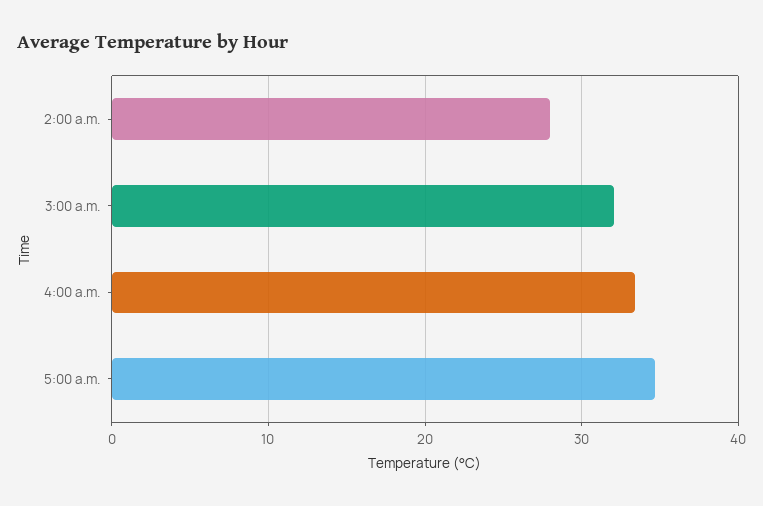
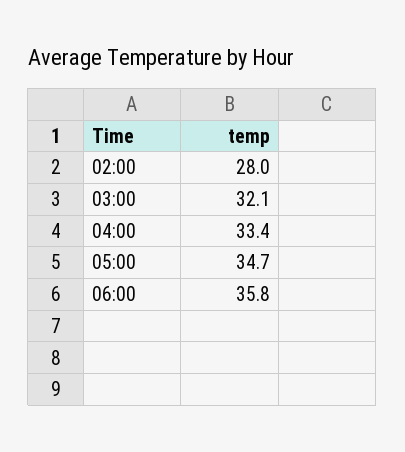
06:00: none -> 35.8

